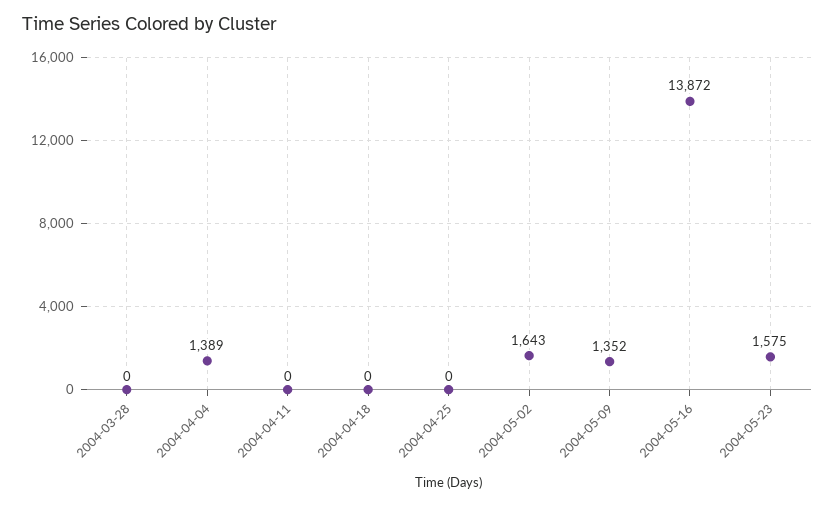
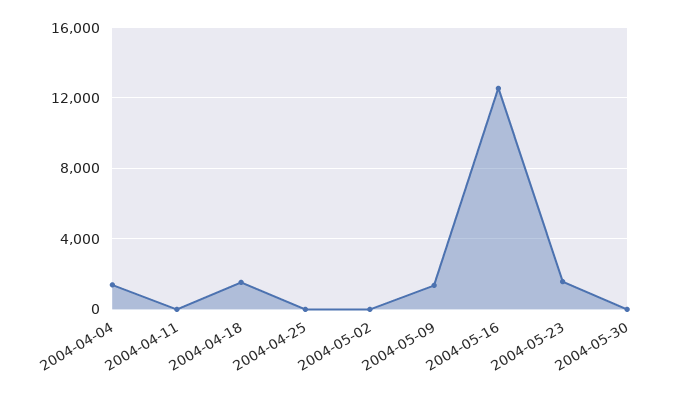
2004-03-28: 0 -> none
2004-04-18: 0 -> 1500
2004-05-02: 1643 -> 0
2004-05-16: 13872 -> 12500
2004-05-30: none -> 0

